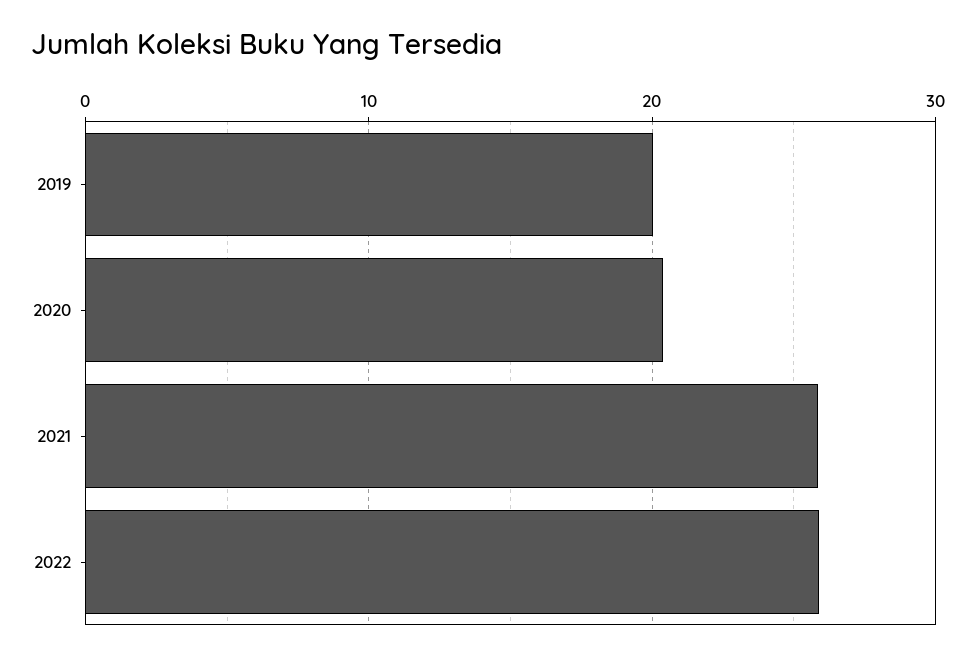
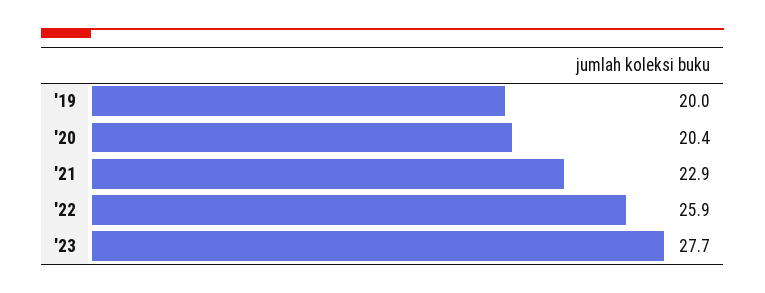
2021: 26 -> 22.9
'23: none -> 27.7

